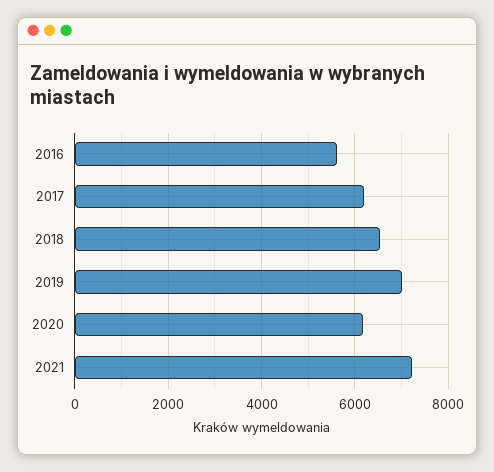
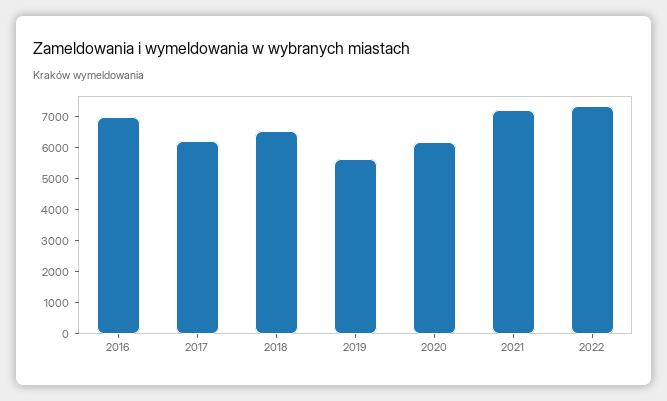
2016: 5600 -> 7000
2019: 7000 -> 5500
2022: none -> 7500

